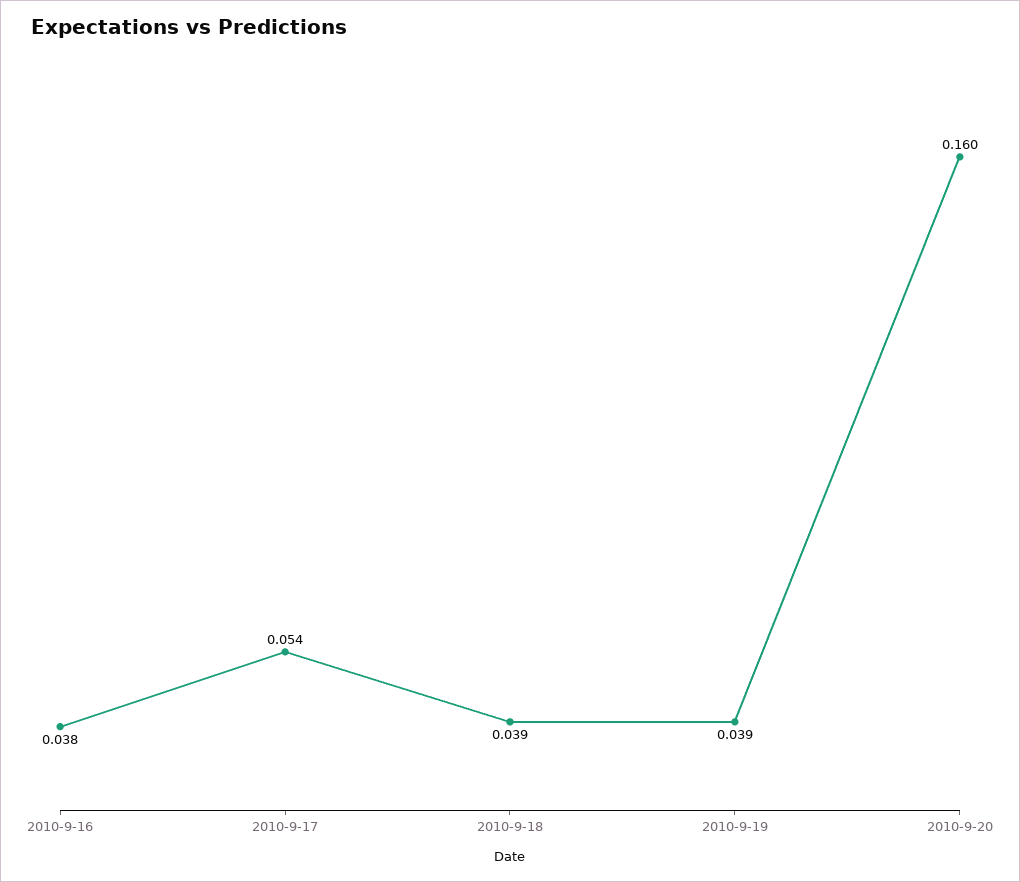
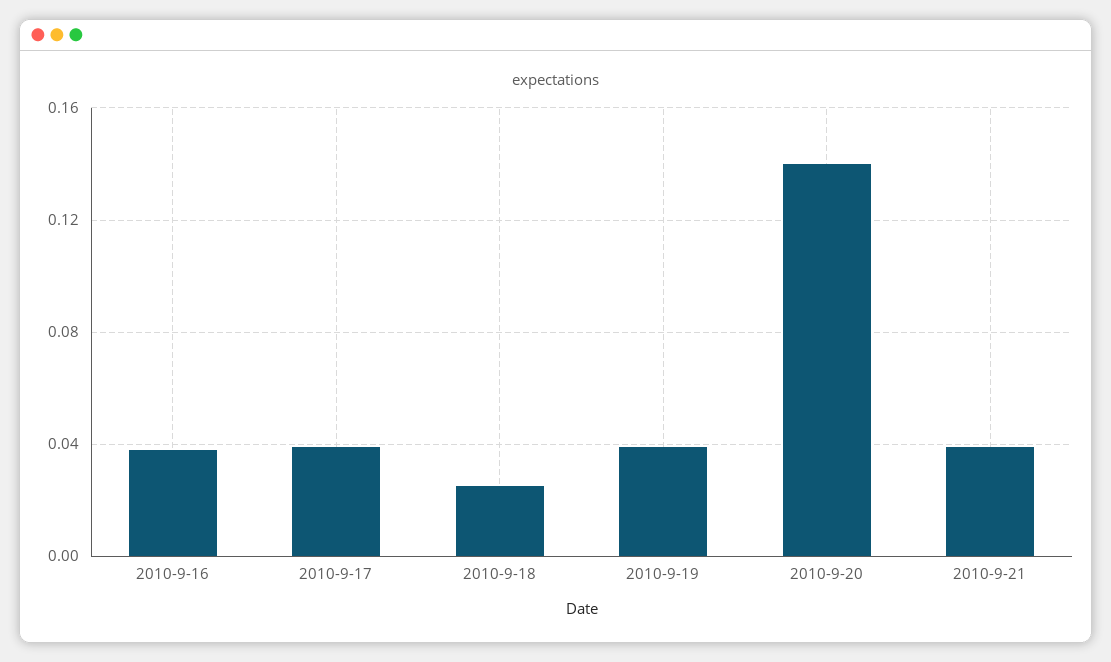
2010-9-17: 0.054 -> 0.04
2010-9-18: 0.039 -> 0.025
2010-9-20: 0.16 -> 0.14
2010-9-21: none -> 0.04

